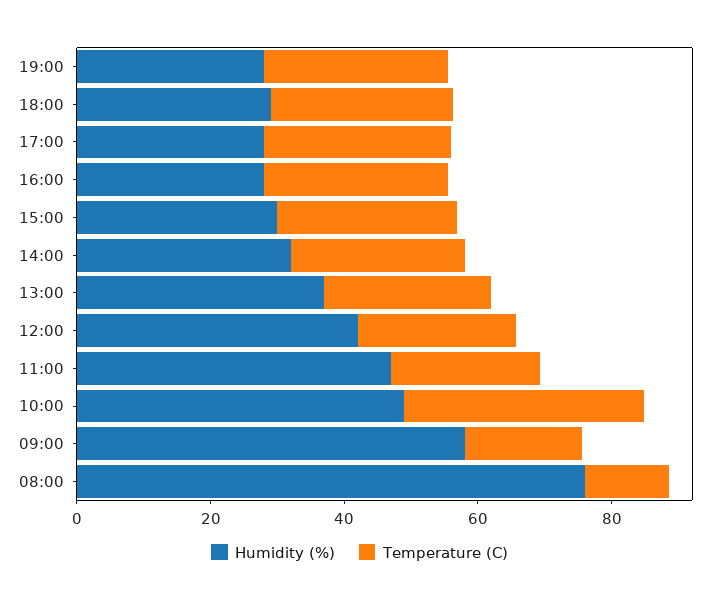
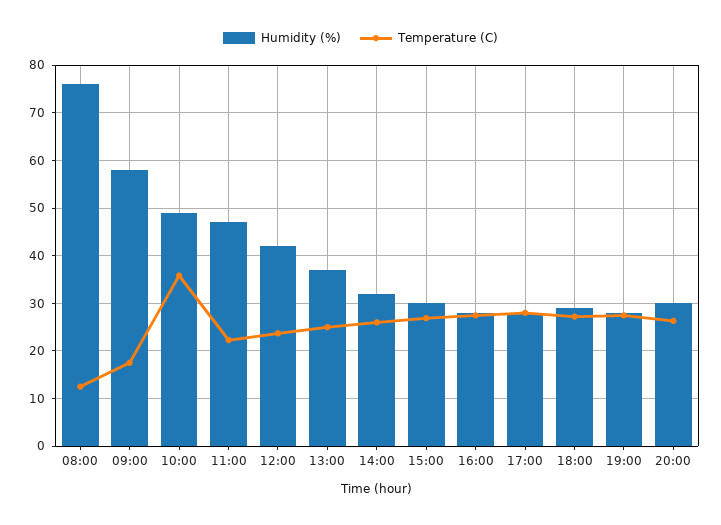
Humidity (%), 20:00: none -> 30
Temperature (C), 20:00: none -> 26

